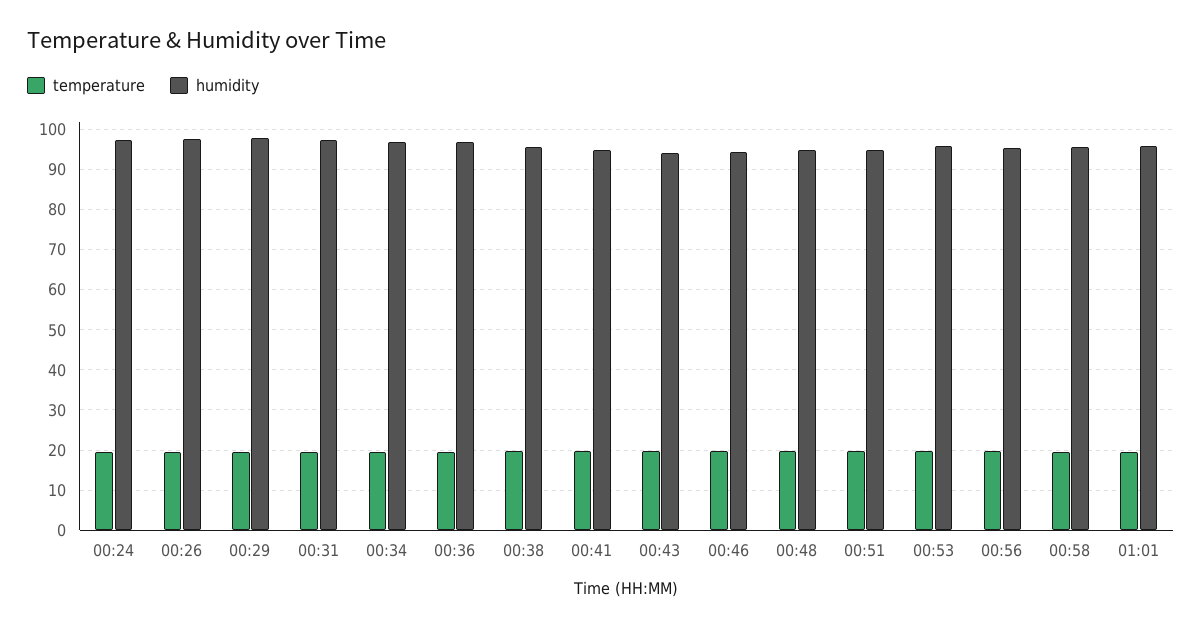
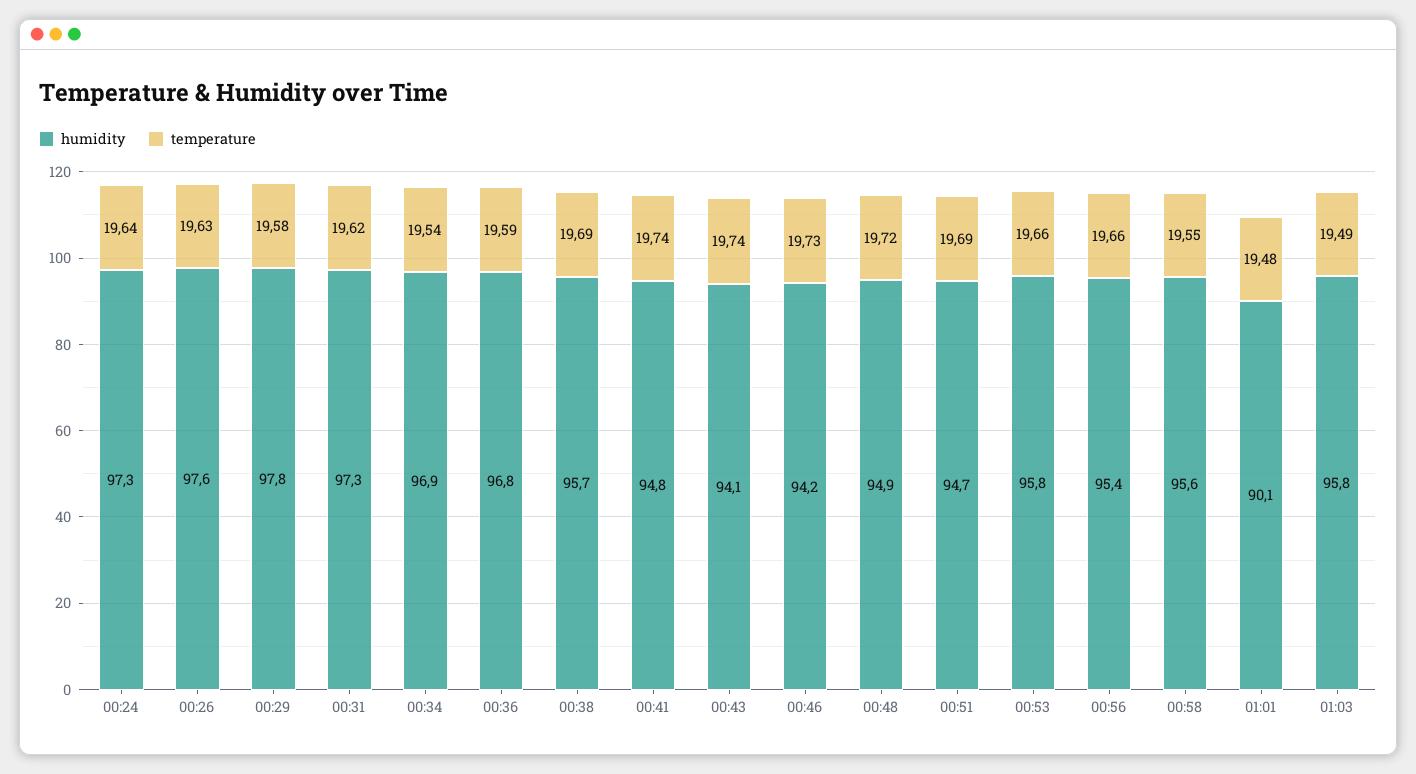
humidity, 01:01: 96 -> 90.1
humidity, 01:03: none -> 95.8
temperature, 01:03: none -> 19.49

